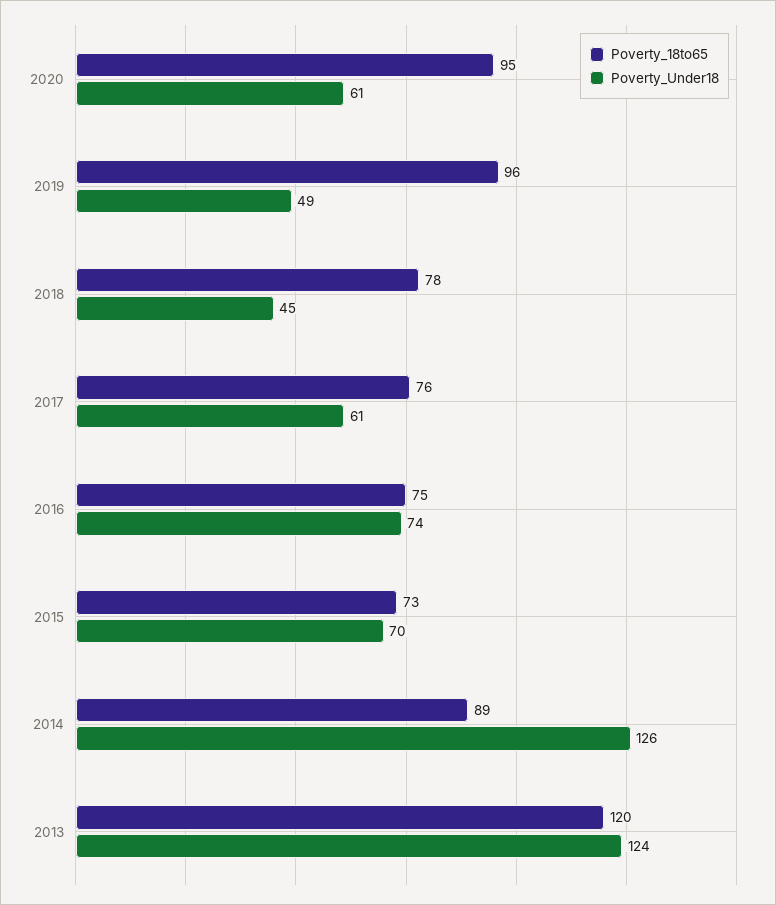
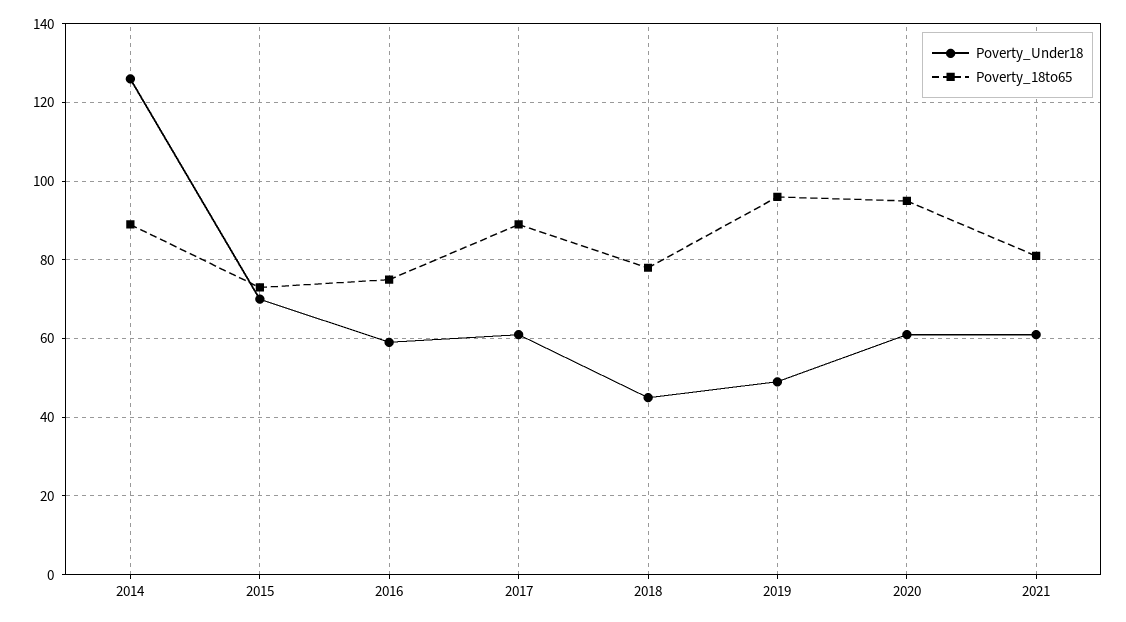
Poverty_18to65, 2017: 76 -> 90
Poverty_Under18, 2016: 74 -> 60
Poverty_18to65, 2013: 120 -> none
Poverty_Under18, 2013: 124 -> none
Poverty_Under18, 2021: none -> 60
Poverty_18to65, 2021: none -> 80

